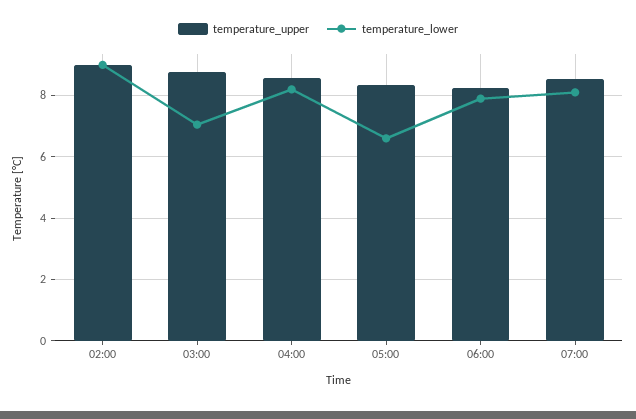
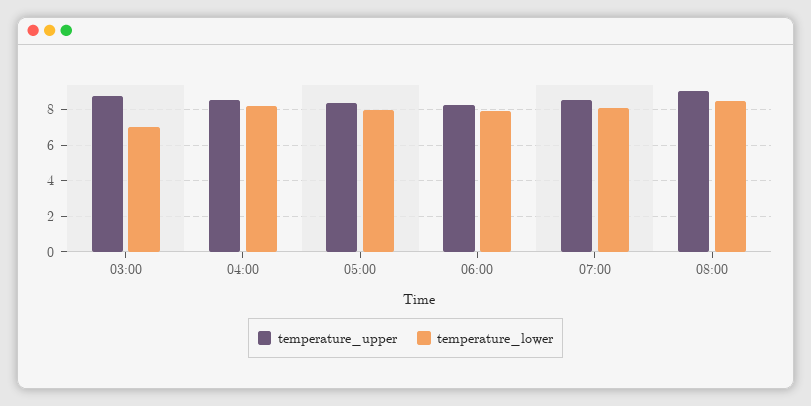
temperature_upper, 02:00: 9 -> none
temperature_lower, 02:00: 9 -> none
temperature_lower, 05:00: 6.6 -> 8
temperature_upper, 08:00: none -> 9
temperature_lower, 08:00: none -> 8.5

